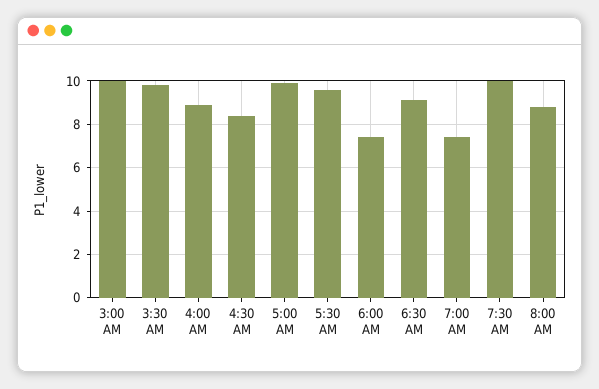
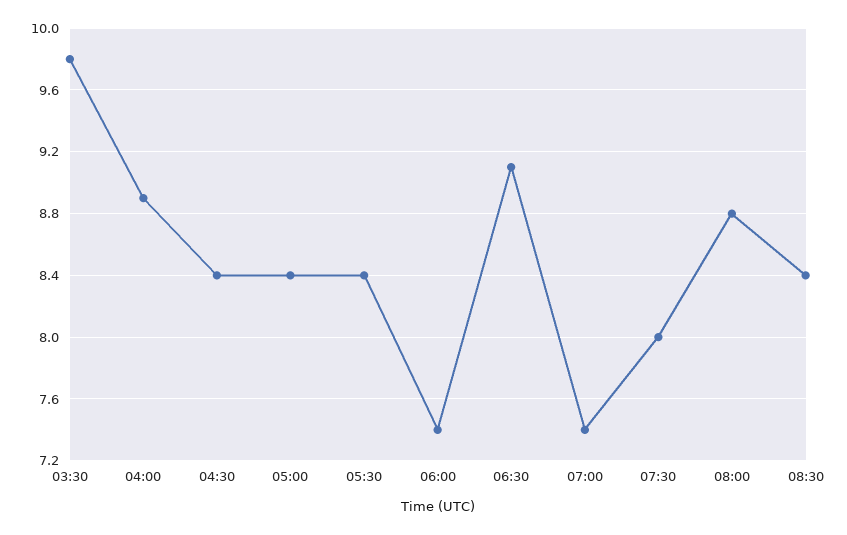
3:00 AM: 10 -> none
5:00 AM: 10 -> 8.4
5:30 AM: 9.5 -> 8.4
7:30 AM: 10 -> 8
08:30: none -> 8.4

